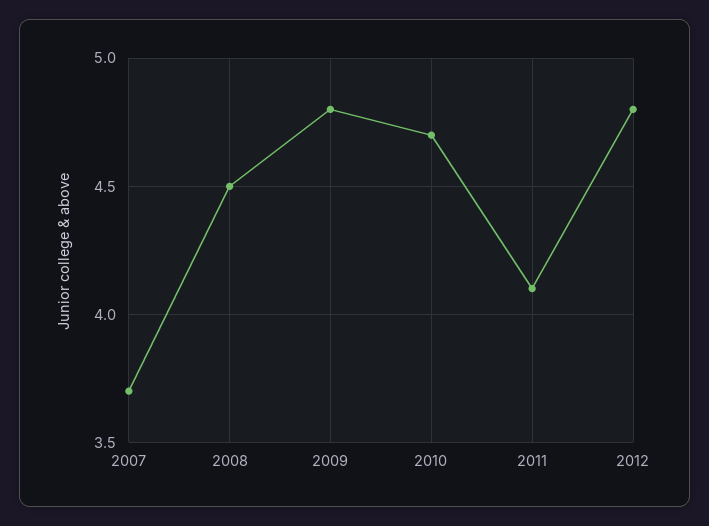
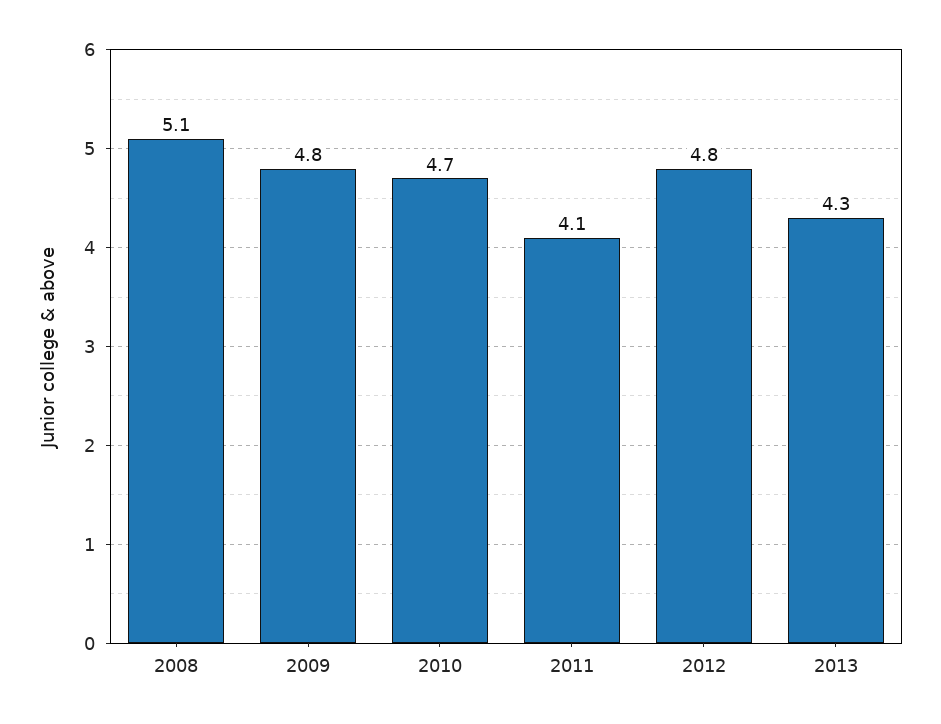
2007: 3.7 -> none
2008: 4.5 -> 5.1
2013: none -> 4.3

